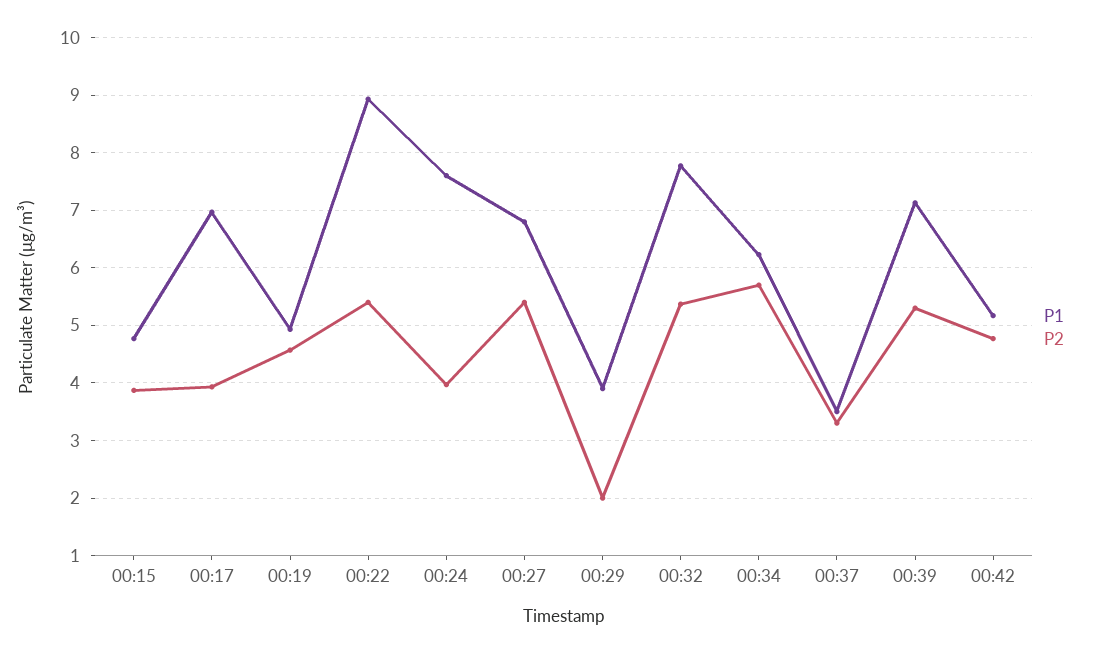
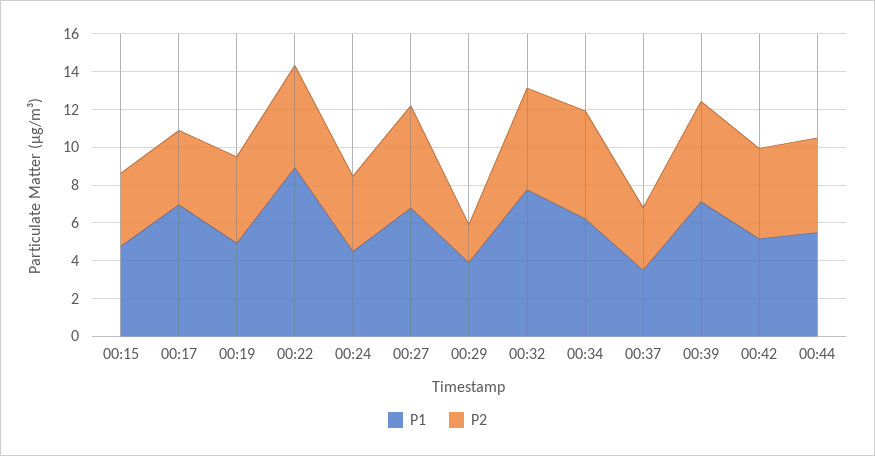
P1, 00:24: 7.6 -> 4.5
P1, 00:44: none -> 5.5
P2, 00:44: none -> 5

